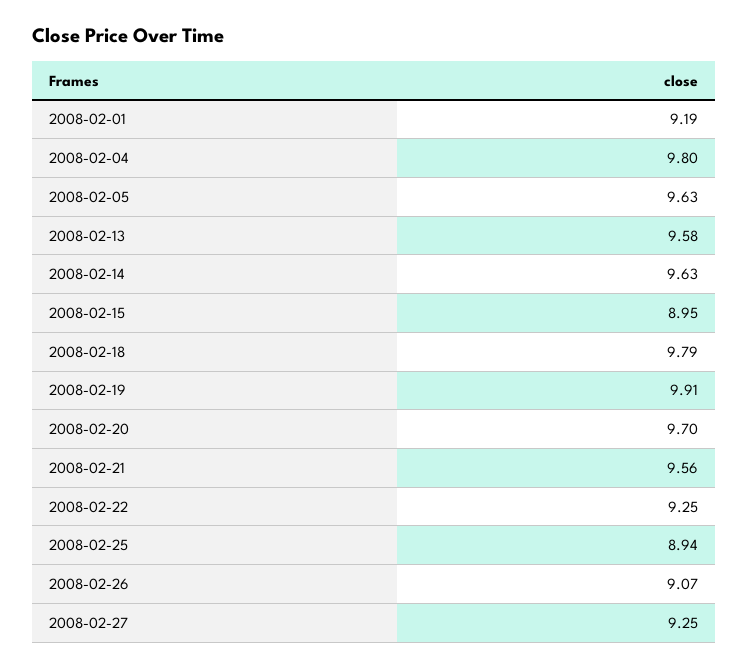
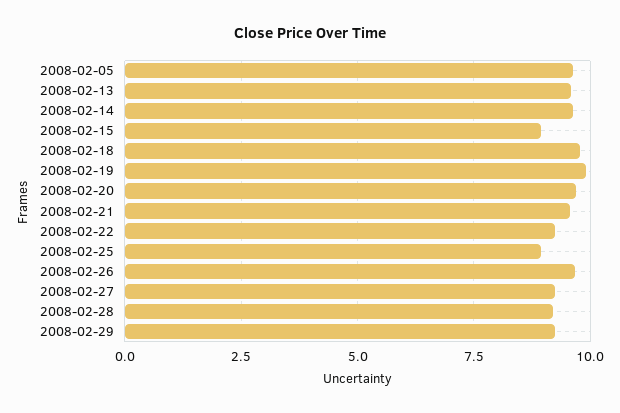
2008-02-01: 9.19 -> none
2008-02-04: 9.8 -> none
2008-02-26: 9.07 -> 9.75
2008-02-28: none -> 9.25
2008-02-29: none -> 9.25

